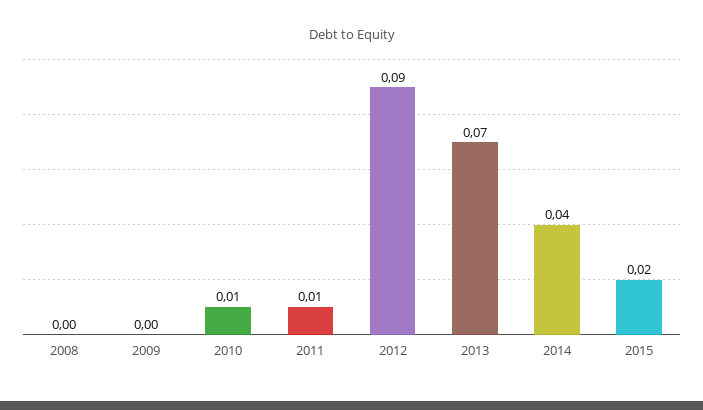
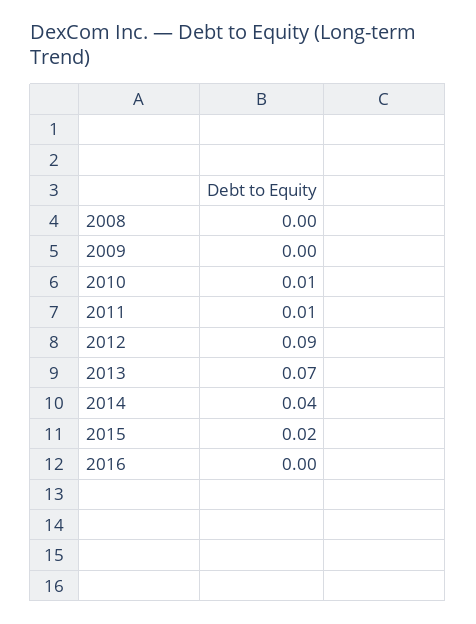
2016: none -> 0

